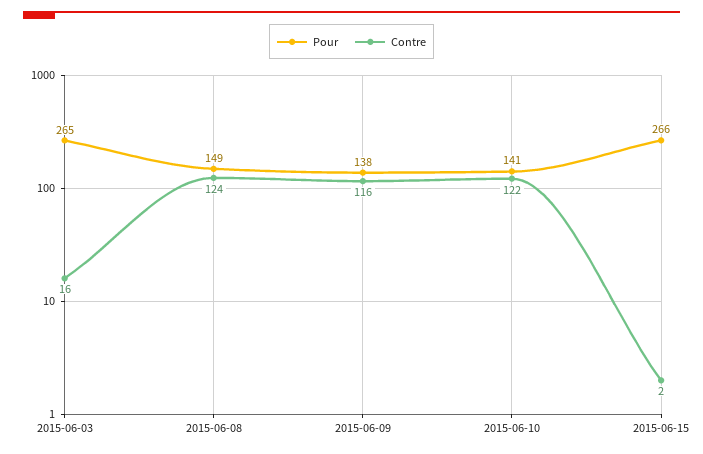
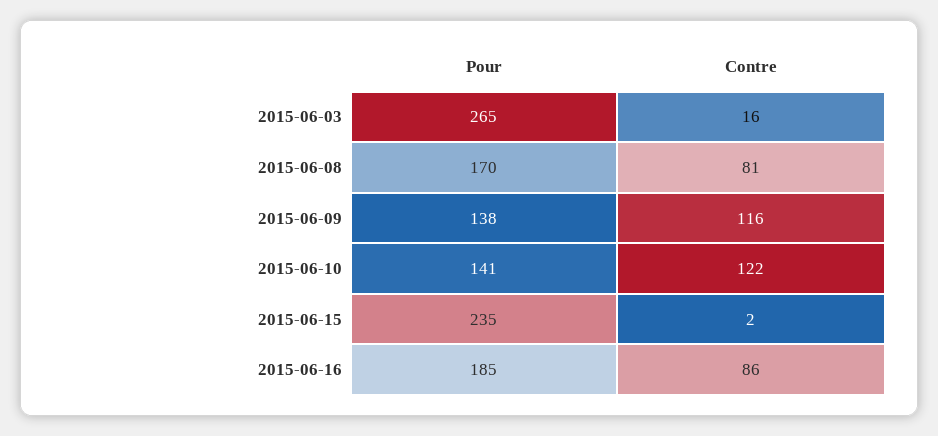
Pour, 2015-06-08: 149 -> 170
Contre, 2015-06-08: 124 -> 81
Pour, 2015-06-15: 266 -> 235
Pour, 2015-06-16: none -> 185
Contre, 2015-06-16: none -> 86

